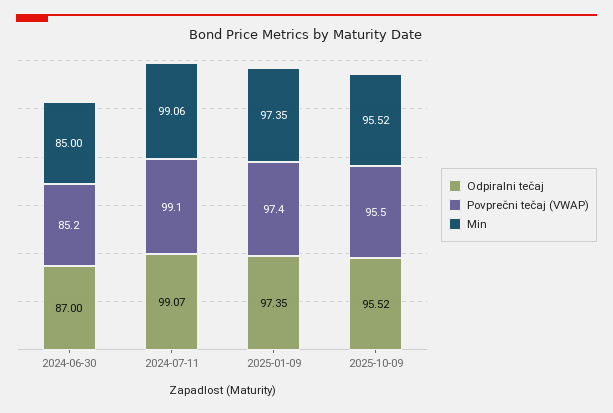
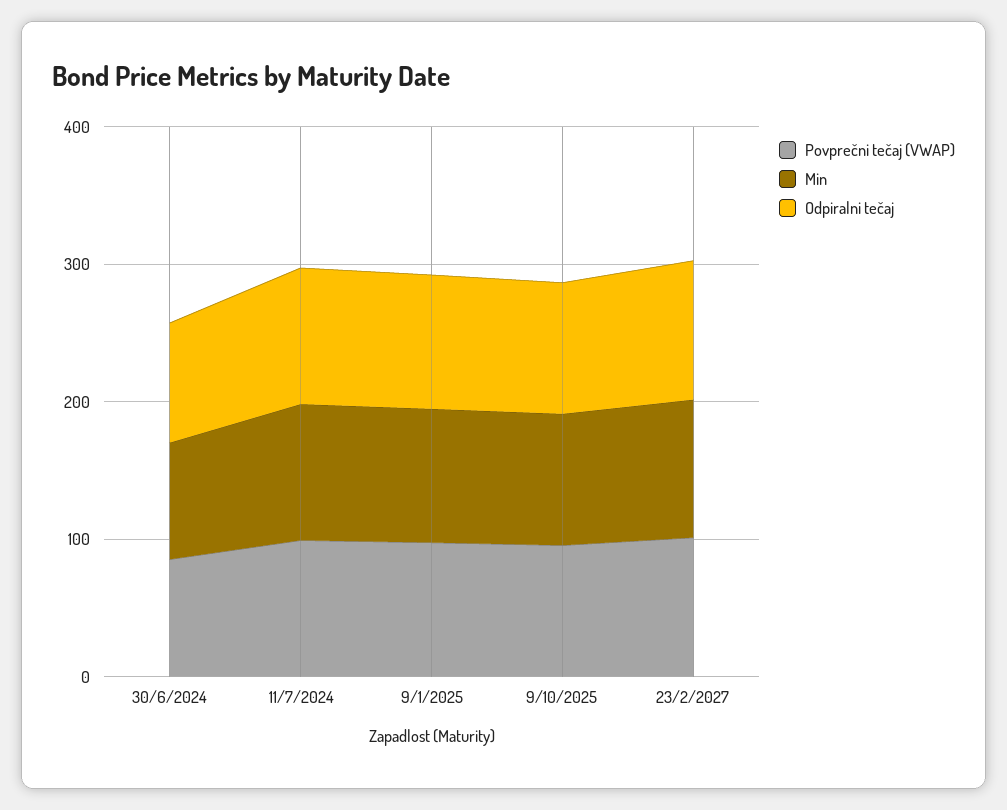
Povprečni tečaj (VWAP), 23/2/2027: none -> 100
Min, 23/2/2027: none -> 100
Odpiralni tečaj, 23/2/2027: none -> 100

